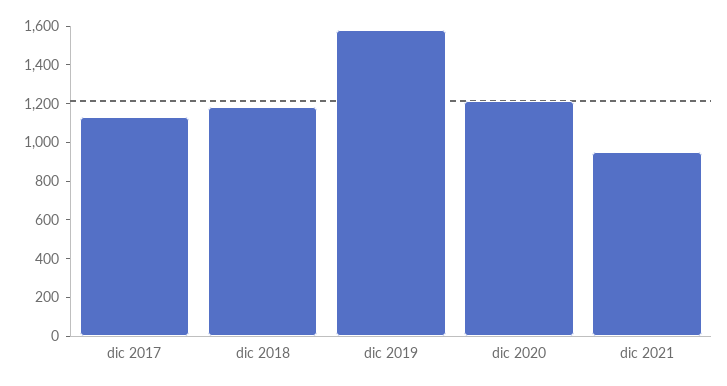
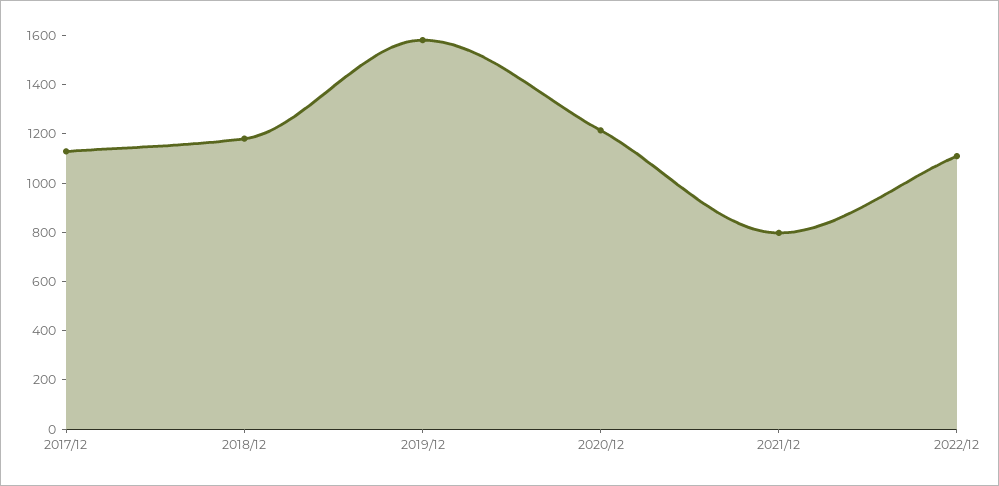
dic 2021: 950 -> 800
2022/12: none -> 1100

